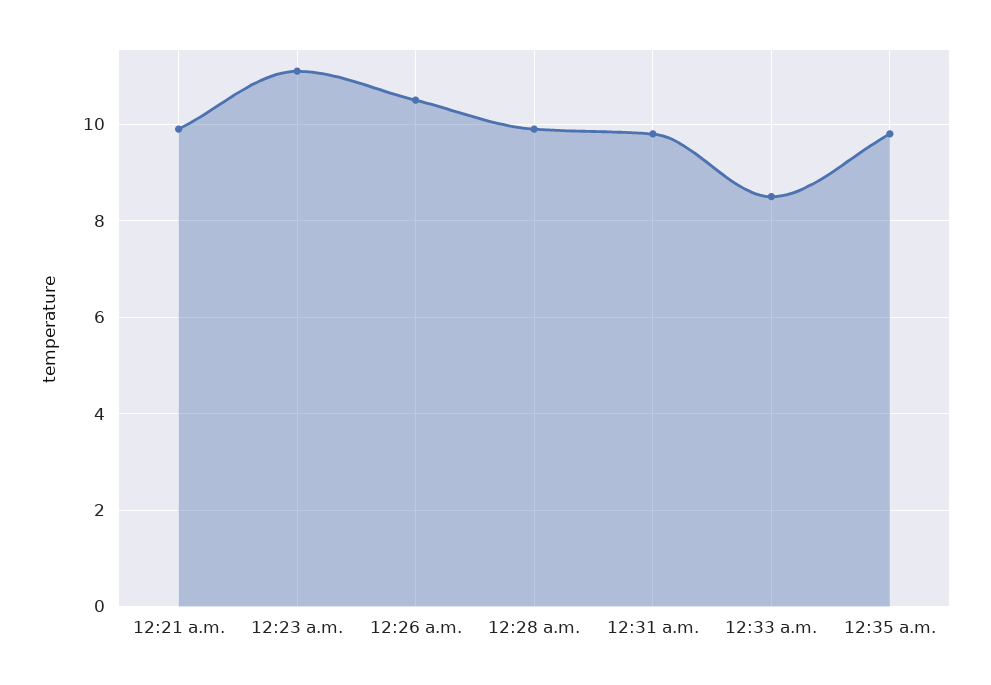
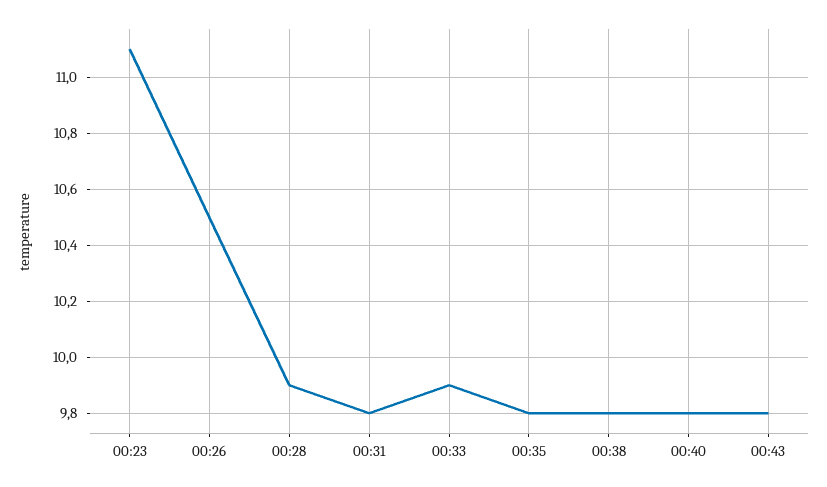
12:21 a.m.: 10 -> none
12:33 a.m.: 8.5 -> 9.9
00:38: none -> 9.8
00:40: none -> 9.8
00:43: none -> 9.8

